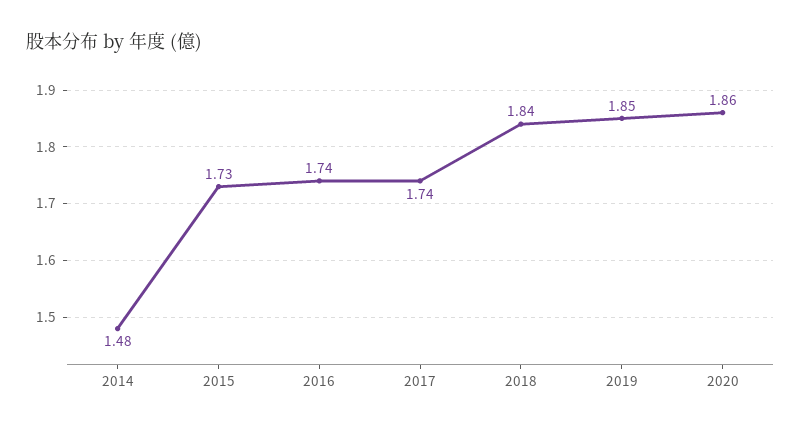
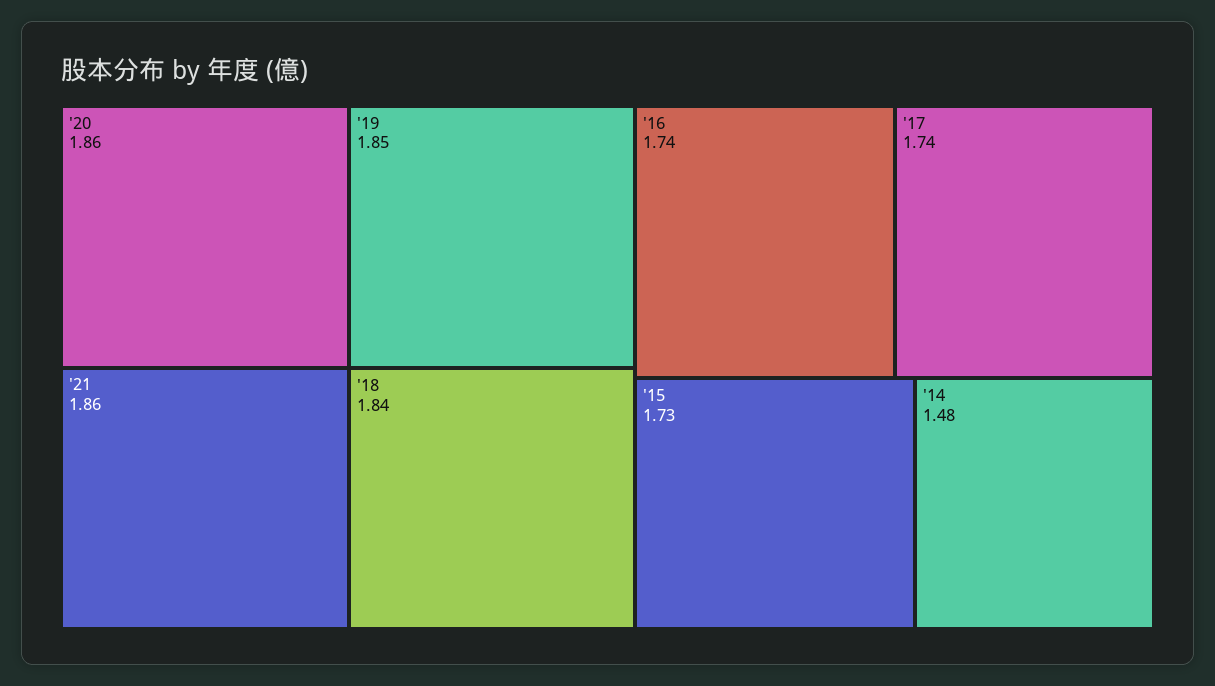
'21: none -> 1.86

